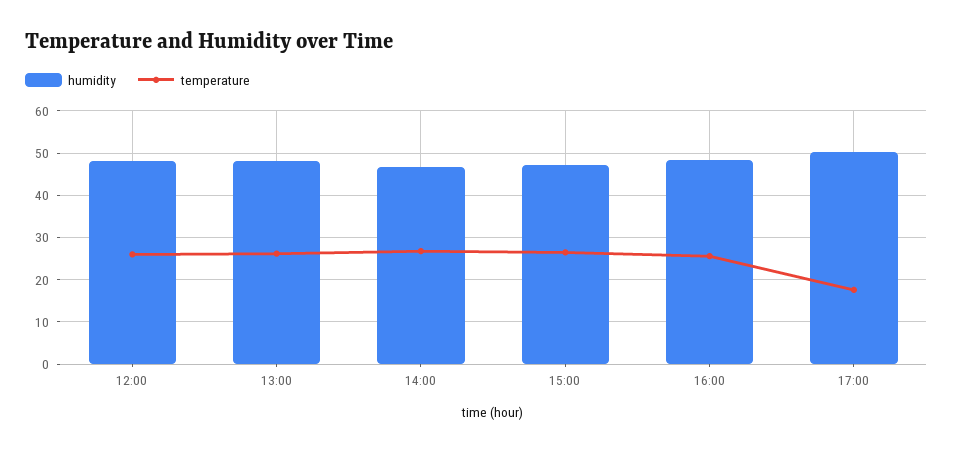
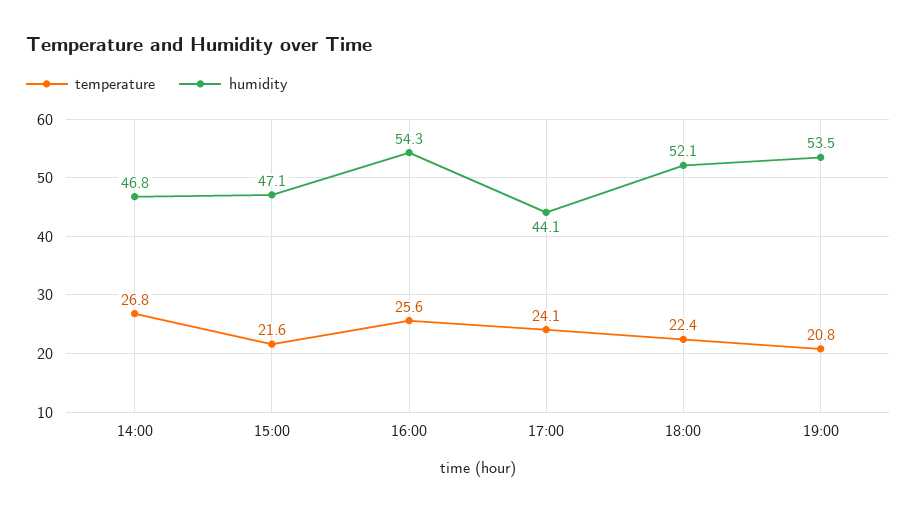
humidity, 12:00: 48 -> none
temperature, 12:00: 26 -> none
humidity, 13:00: 48 -> none
temperature, 13:00: 26 -> none
temperature, 15:00: 26 -> 21.6
humidity, 16:00: 48 -> 54.3
humidity, 17:00: 50 -> 44.1
temperature, 17:00: 18 -> 24.1
temperature, 18:00: none -> 22.4
humidity, 18:00: none -> 52.1
temperature, 19:00: none -> 20.8
humidity, 19:00: none -> 53.5

